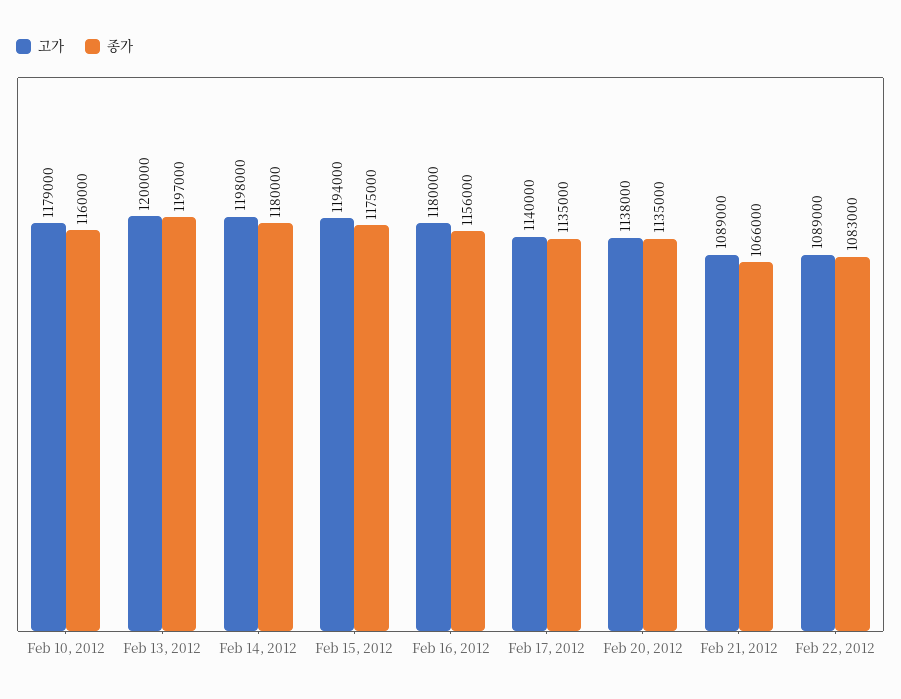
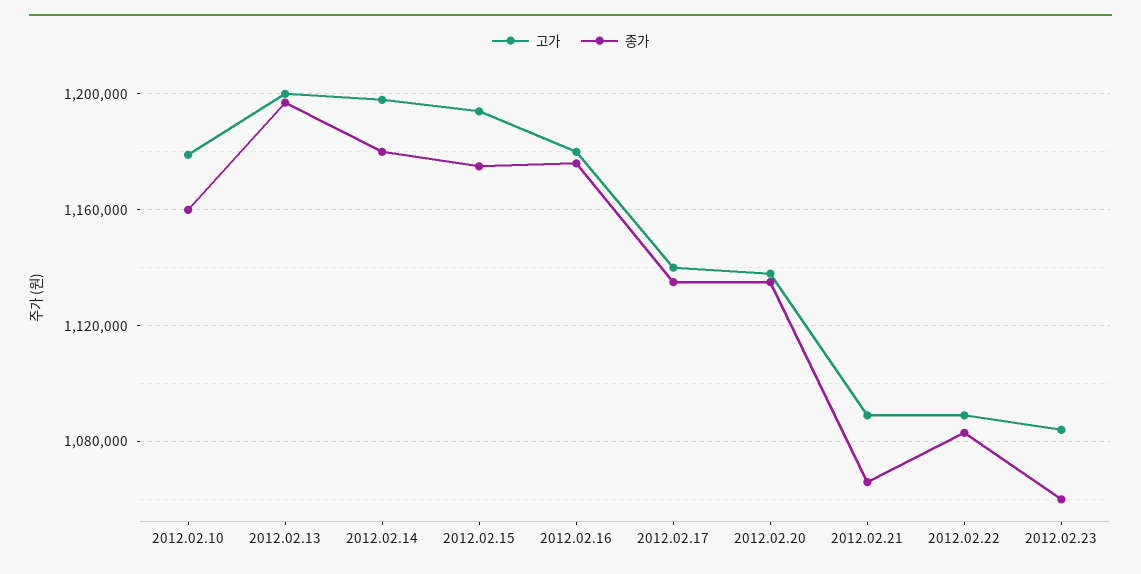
종가, Feb 16, 2012: 1156000 -> 1175000
고가, 2012.02.23: none -> 1085000
종가, 2012.02.23: none -> 1060000

